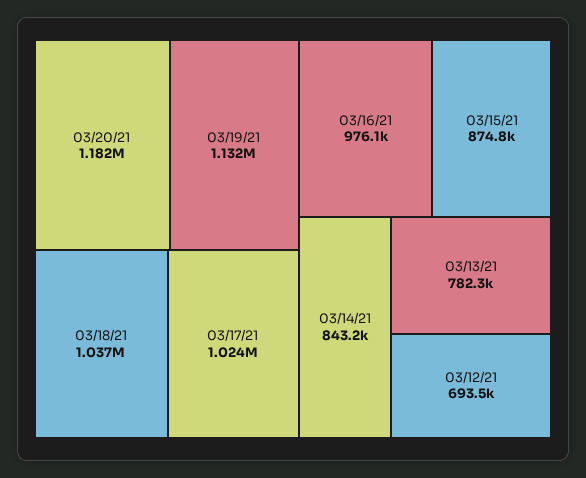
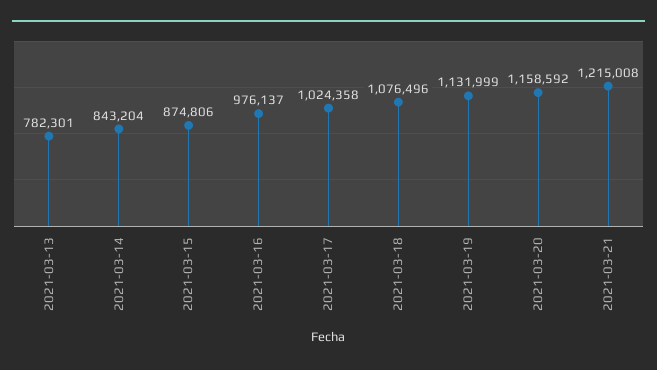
03/20/21: 1182000 -> 1158592
03/18/21: 1037000 -> 1076496
03/12/21: 693500 -> none
2021-03-21: none -> 1215008

